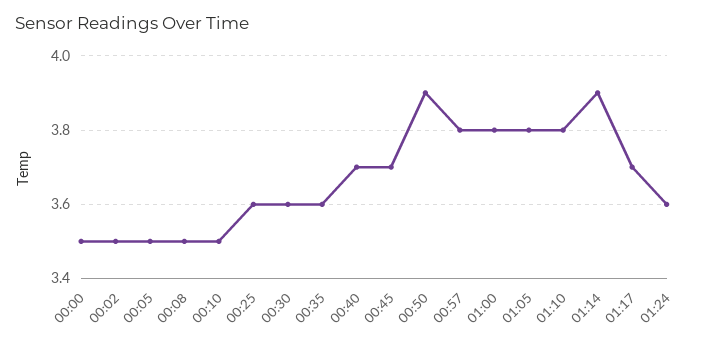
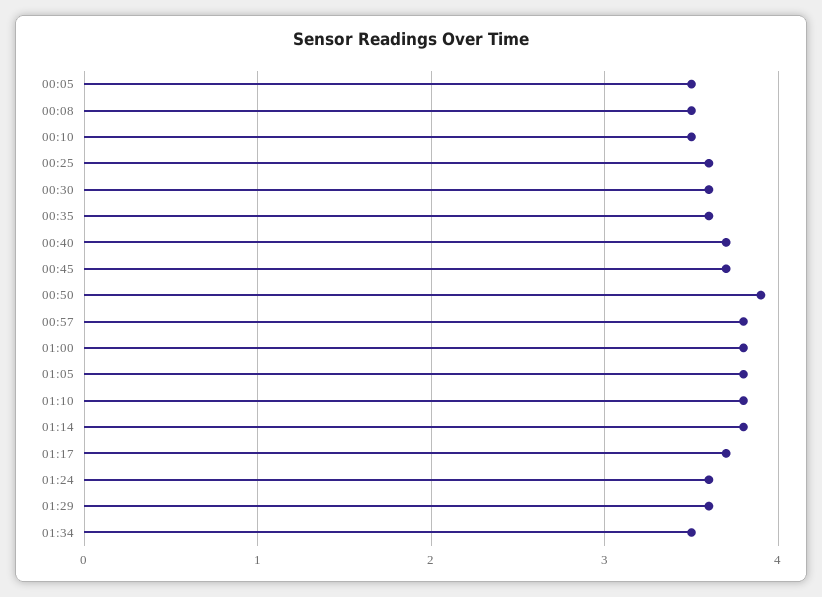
00:00: 3.5 -> none
00:02: 3.5 -> none
01:14: 3.9 -> 3.8
01:29: none -> 3.6
01:34: none -> 3.5

